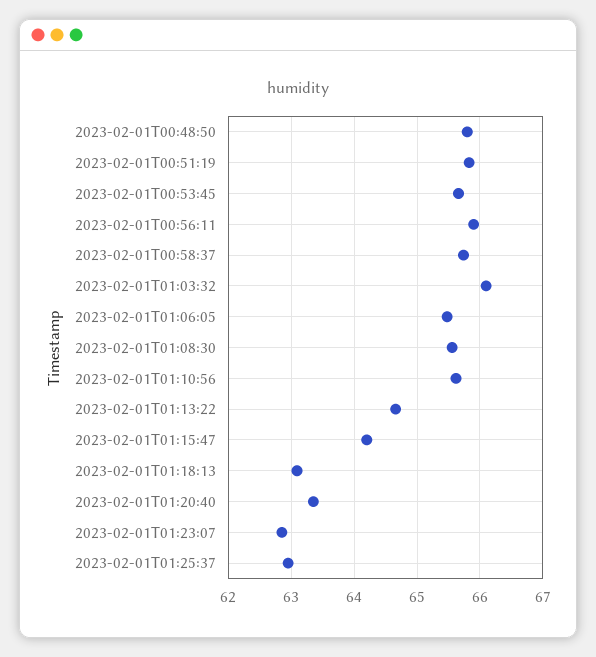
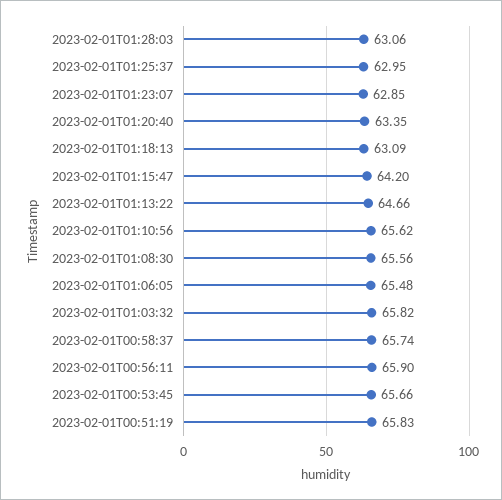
2023-02-01T00:48:50: 65.8 -> none
2023-02-01T01:03:32: 66.1 -> 65.82
2023-02-01T01:28:03: none -> 63.06

